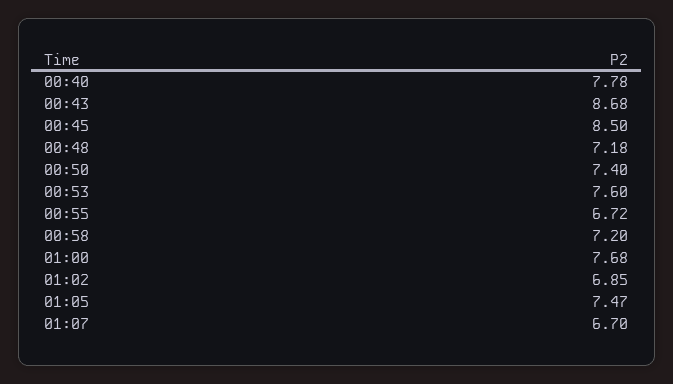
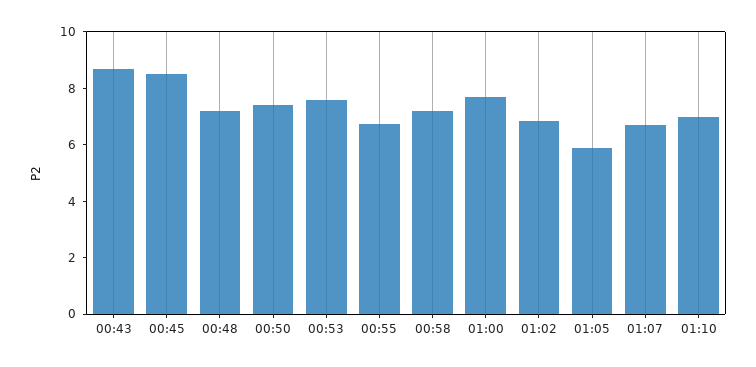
00:40: 7.78 -> none
01:05: 7.47 -> 6
01:10: none -> 7

